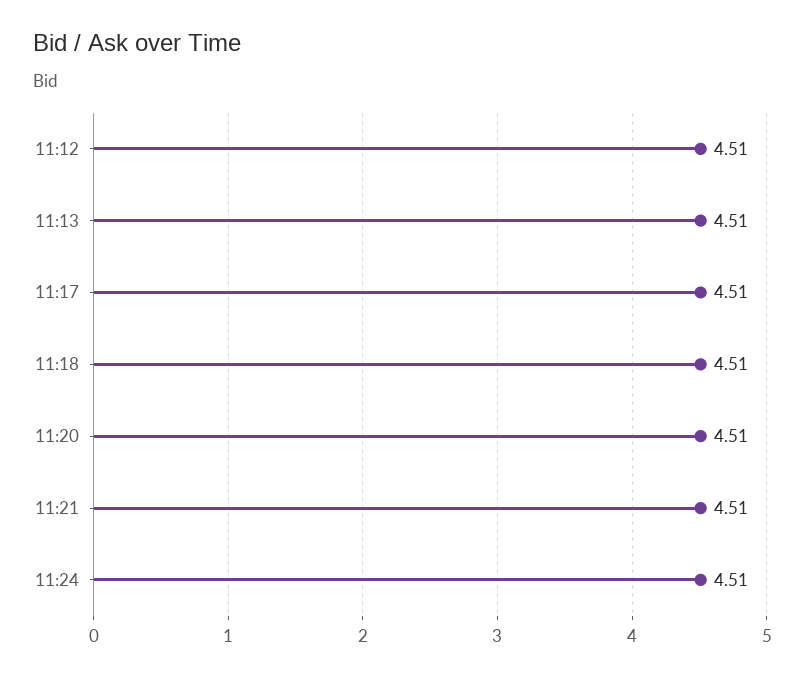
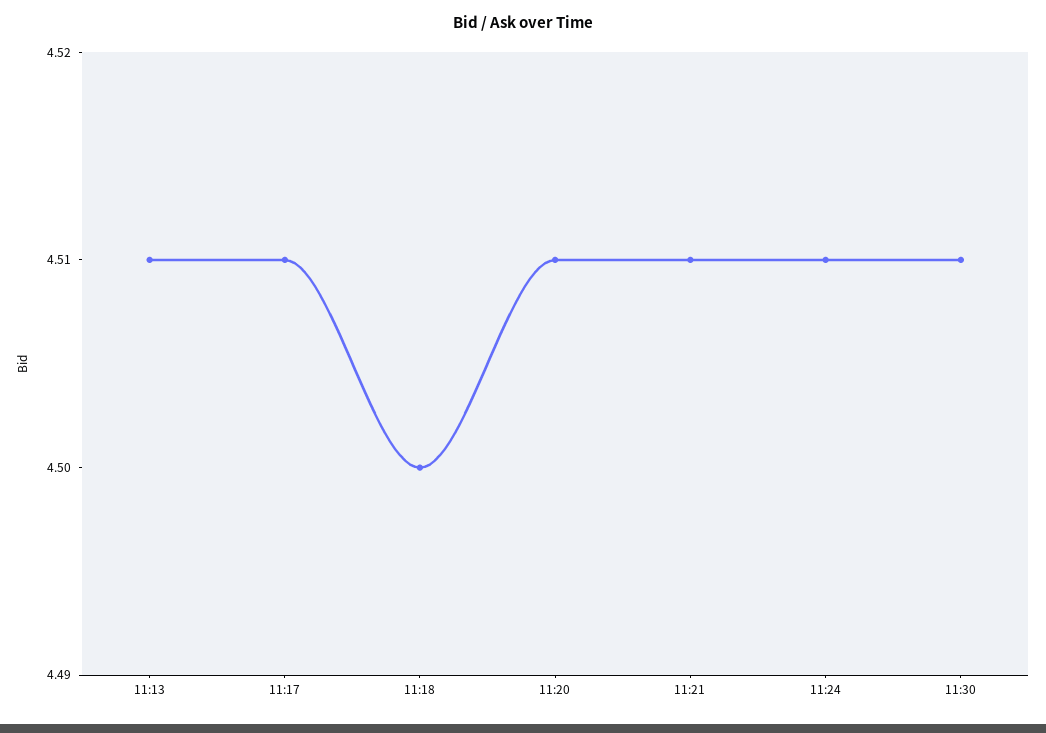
11:12: 4.51 -> none
11:18: 4.51 -> 4.5
11:30: none -> 4.51

